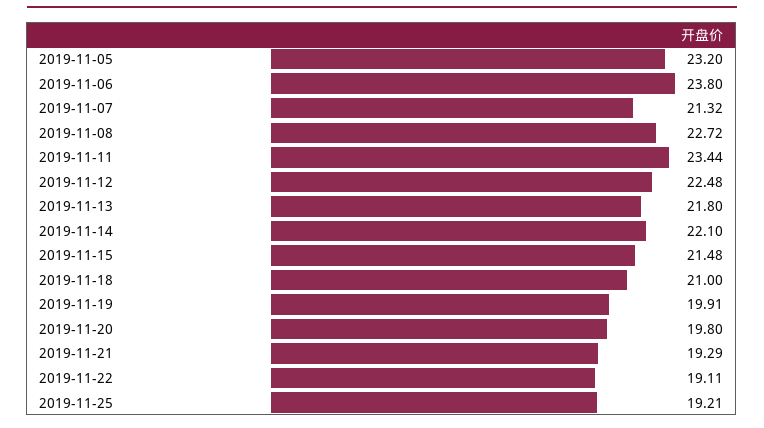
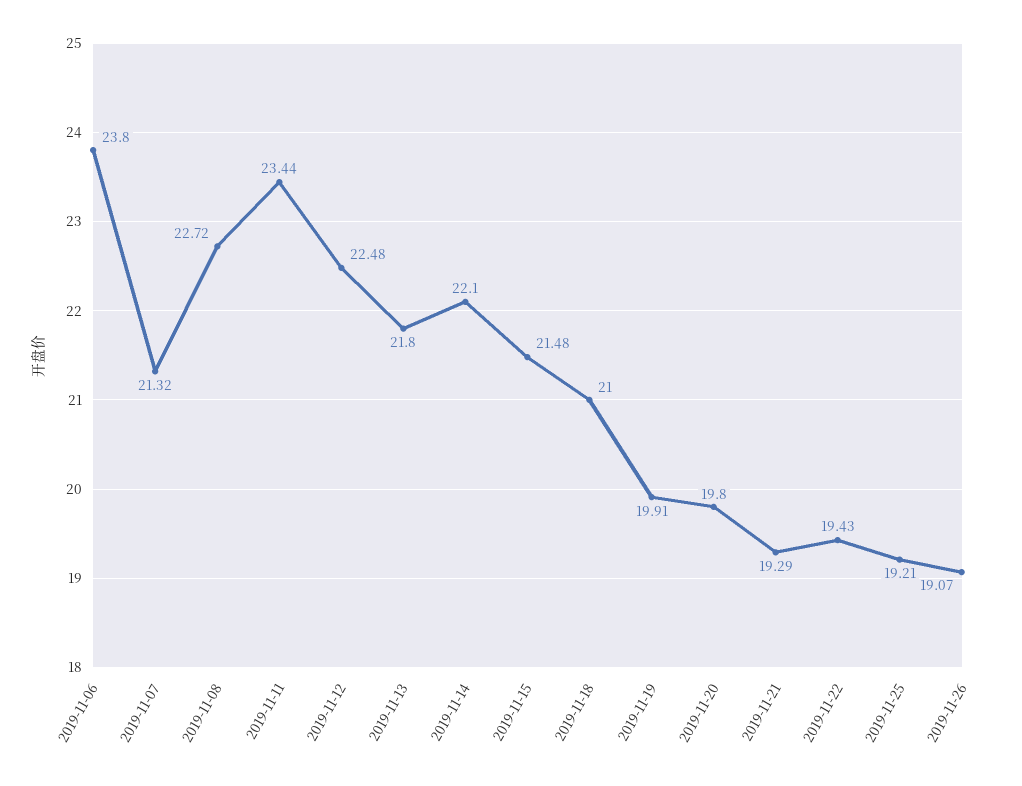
2019-11-05: 23.2 -> none
2019-11-22: 19.11 -> 19.43
2019-11-26: none -> 19.07

